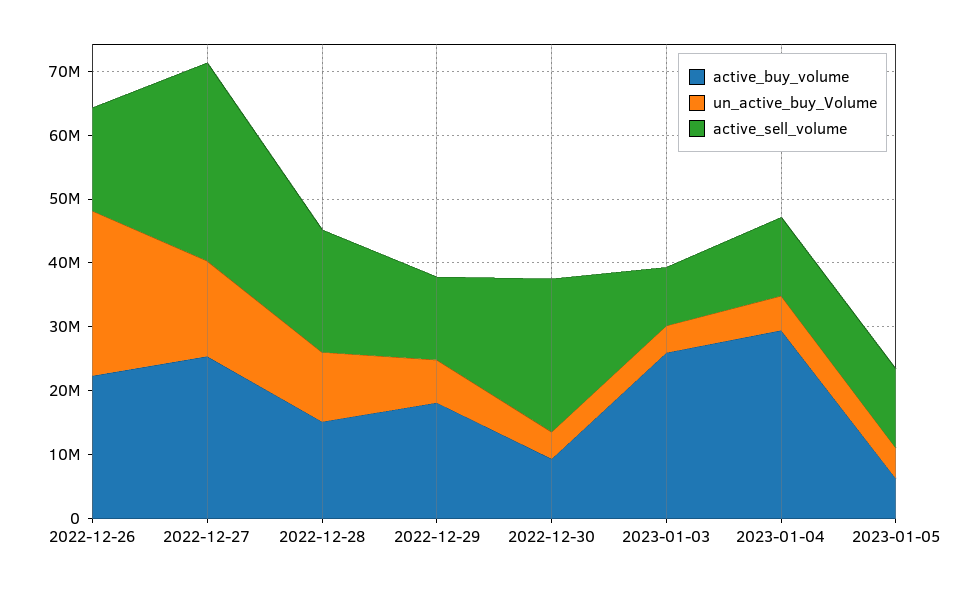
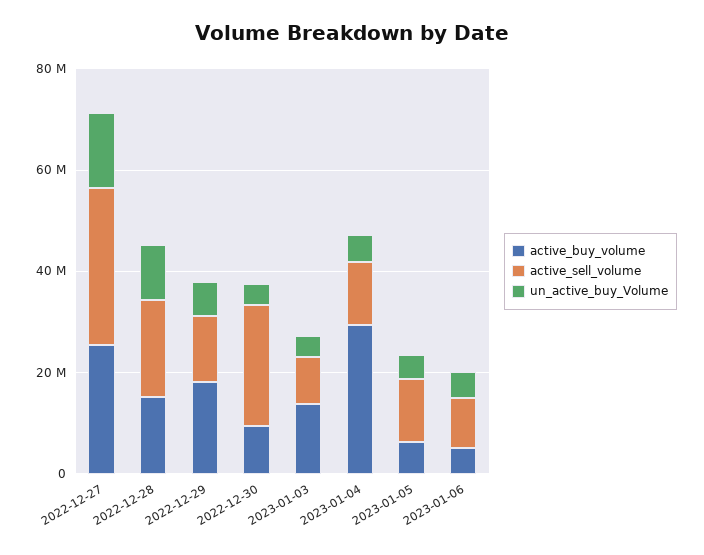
active_buy_volume, 2022-12-26: 22000000 -> none
un_active_buy_Volume, 2022-12-26: 26000000 -> none
active_sell_volume, 2022-12-26: 16000000 -> none
active_buy_volume, 2023-01-03: 26000000 -> 15000000
active_buy_volume, 2023-01-06: none -> 5000000
active_sell_volume, 2023-01-06: none -> 10000000
un_active_buy_Volume, 2023-01-06: none -> 5000000

